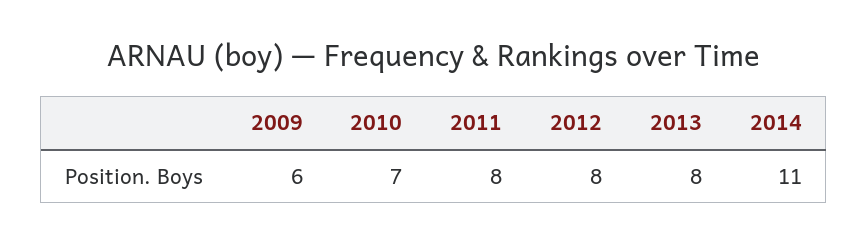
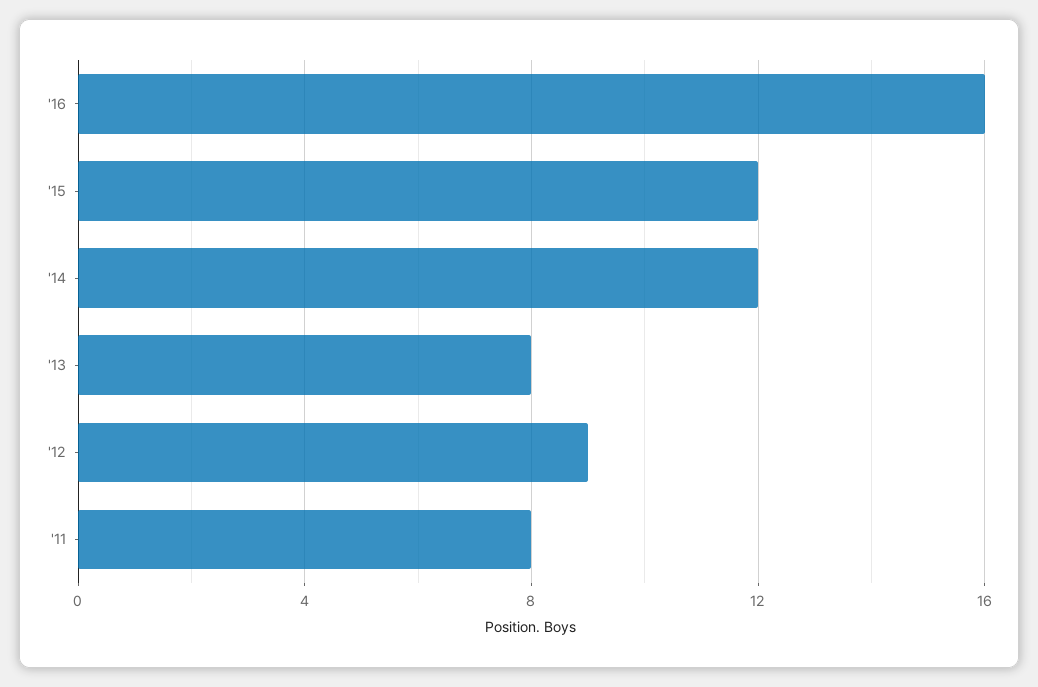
2009: 6 -> none
2010: 7 -> none
2012: 8 -> 9
2014: 11 -> 12
'16: none -> 16
'15: none -> 12

